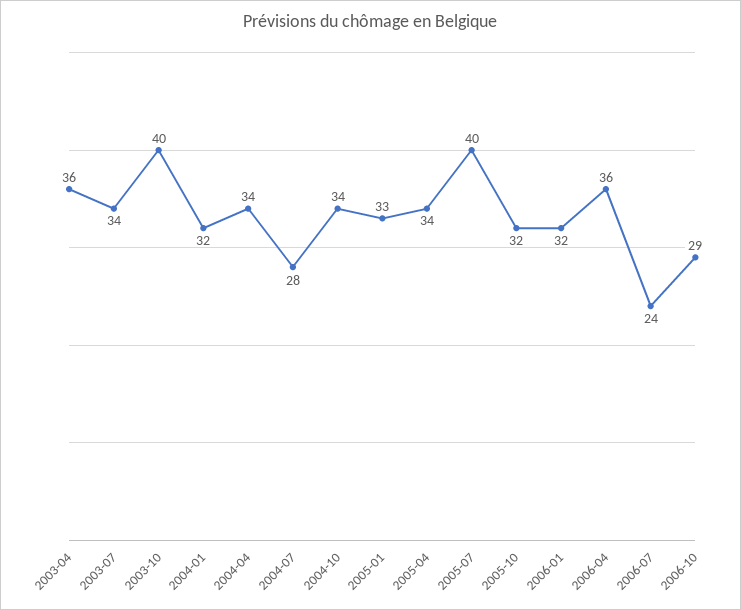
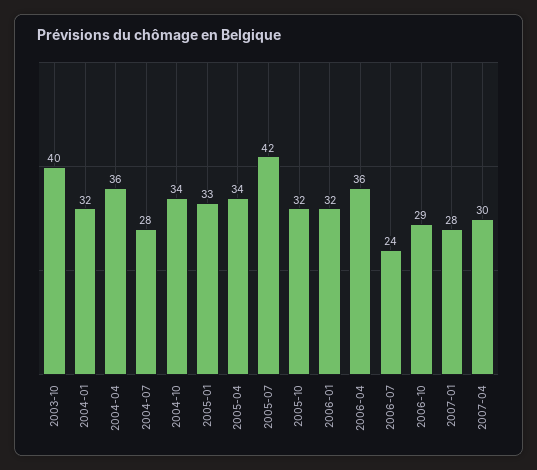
2003-04: 36 -> none
2003-07: 34 -> none
2004-04: 34 -> 36
2005-07: 40 -> 42
2007-01: none -> 28
2007-04: none -> 30

